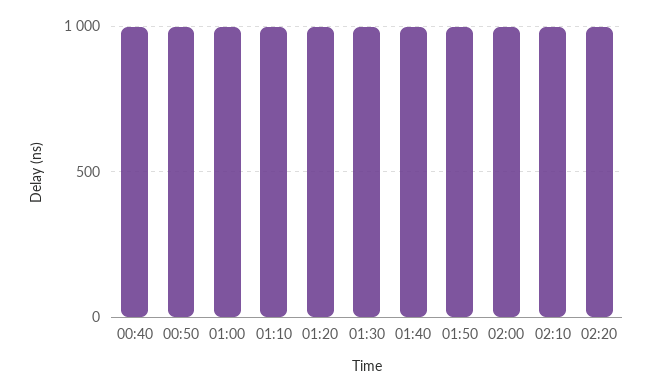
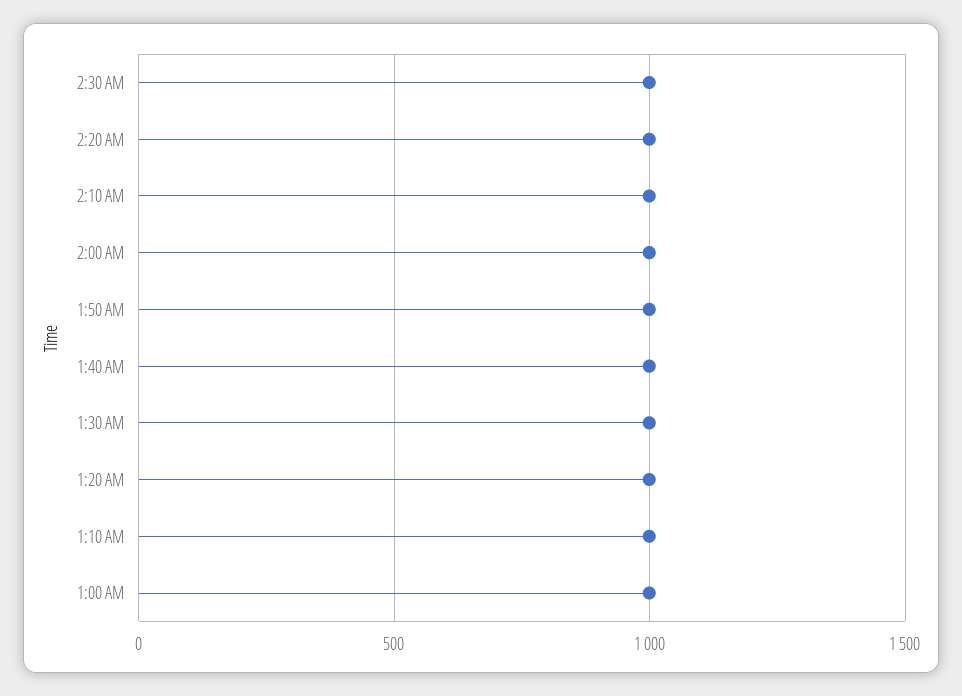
00:40: 1000 -> none
00:50: 1000 -> none
2:30 AM: none -> 1000

